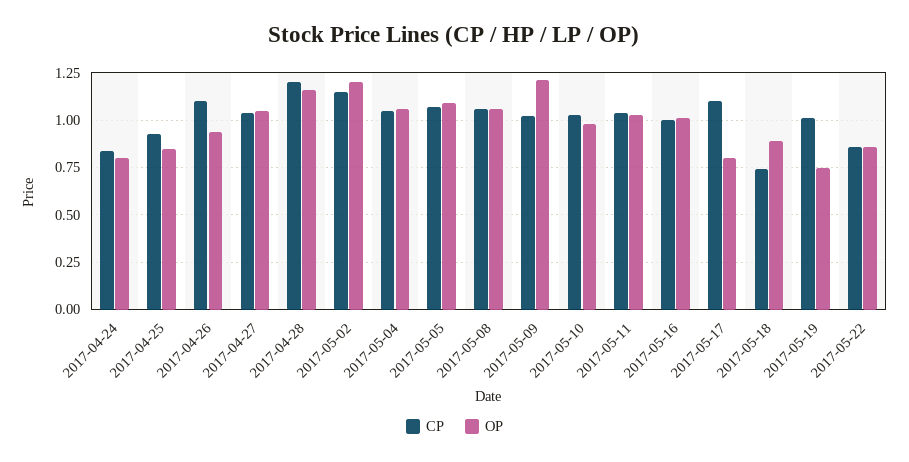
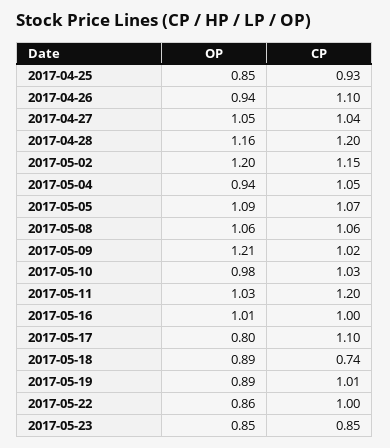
CP, 2017-04-24: 0.85 -> none
OP, 2017-04-24: 0.8 -> none
OP, 2017-05-04: 1.05 -> 0.94
CP, 2017-05-11: 1.05 -> 1.2
OP, 2017-05-19: 0.75 -> 0.89
CP, 2017-05-22: 0.85 -> 1
OP, 2017-05-23: none -> 0.85
CP, 2017-05-23: none -> 0.85

